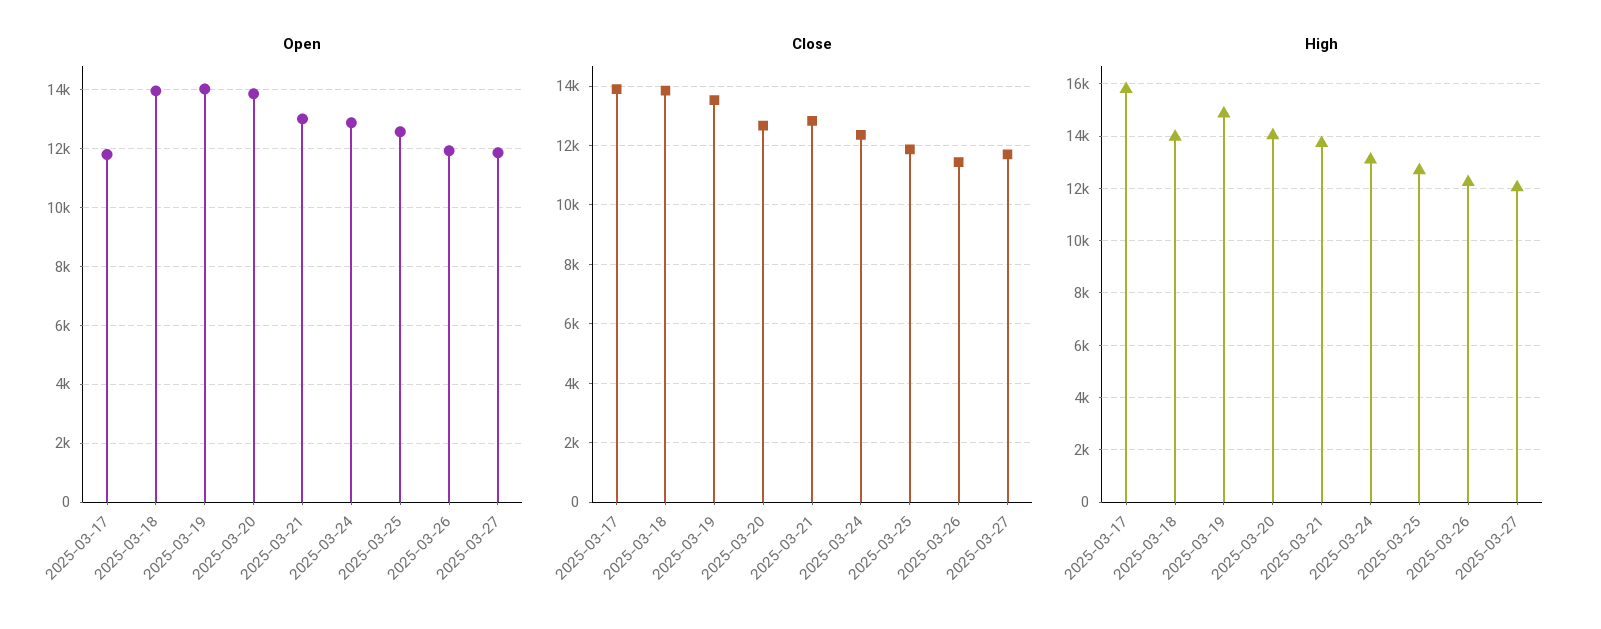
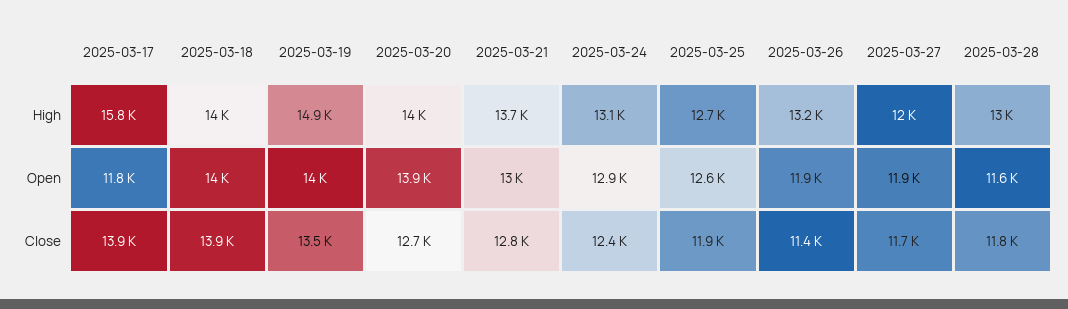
High, 2025-03-26: 12250 -> 13200
High, 2025-03-28: none -> 13000
Open, 2025-03-28: none -> 11600
Close, 2025-03-28: none -> 11800

